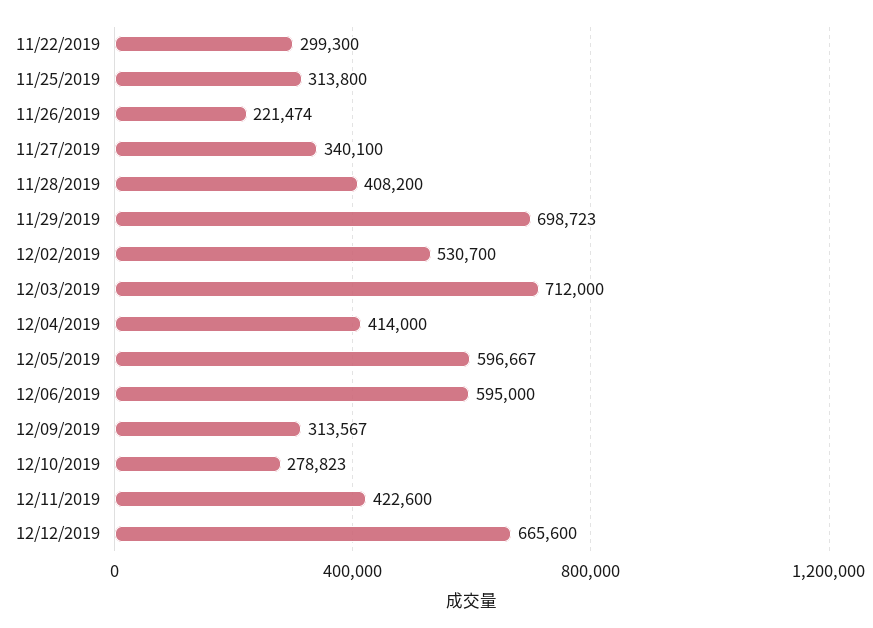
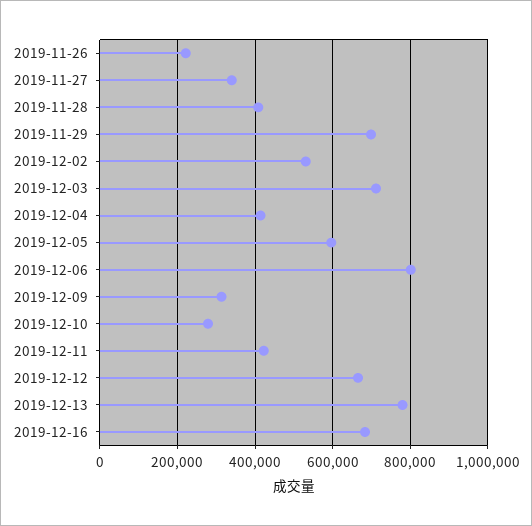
11/22/2019: 299300 -> none
11/25/2019: 313800 -> none
12/06/2019: 595000 -> 800000
2019-12-13: none -> 780000
2019-12-16: none -> 680000

